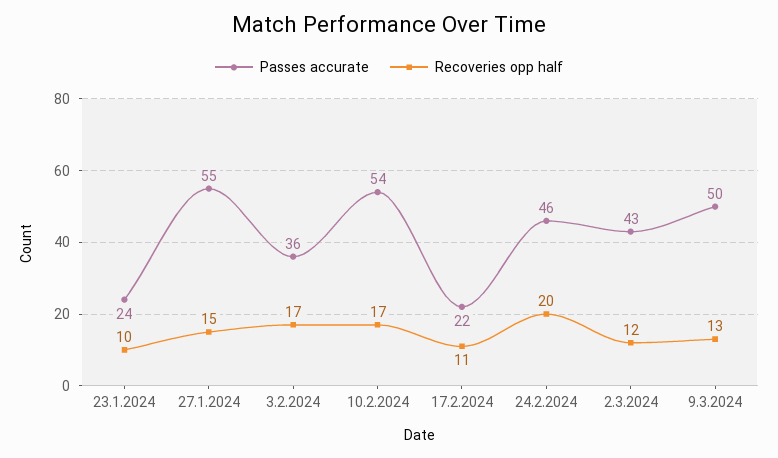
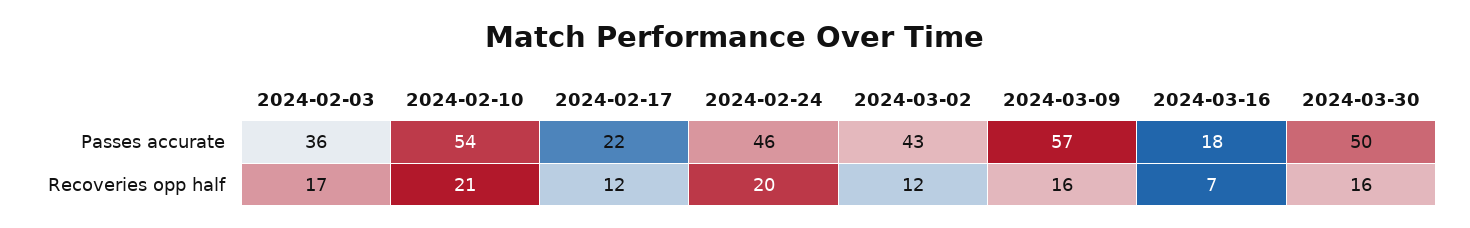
Passes accurate, 23.1.2024: 24 -> none
Recoveries opp half, 23.1.2024: 10 -> none
Passes accurate, 27.1.2024: 55 -> none
Recoveries opp half, 27.1.2024: 15 -> none
Recoveries opp half, 10.2.2024: 17 -> 21
Recoveries opp half, 17.2.2024: 11 -> 12
Passes accurate, 9.3.2024: 50 -> 57
Recoveries opp half, 9.3.2024: 13 -> 16
Passes accurate, 2024-03-16: none -> 18
Passes accurate, 2024-03-30: none -> 50
Recoveries opp half, 2024-03-16: none -> 7
Recoveries opp half, 2024-03-30: none -> 16

